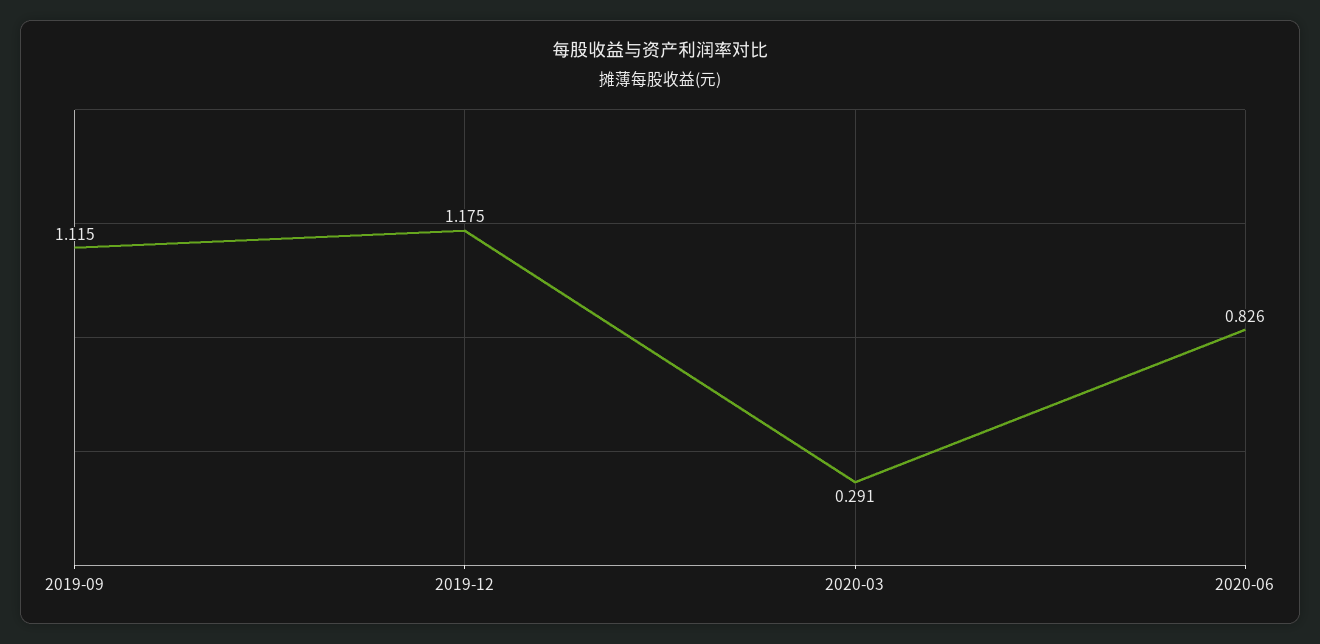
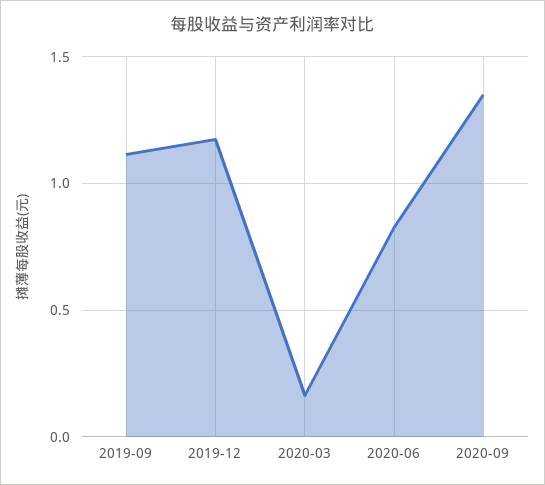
2020-03: 0.291 -> 0.15
2020-09: none -> 1.35

